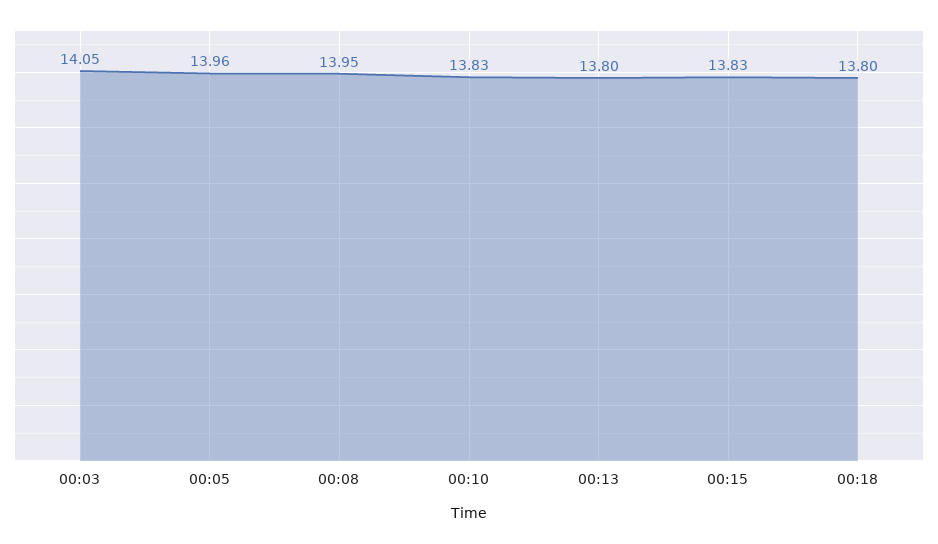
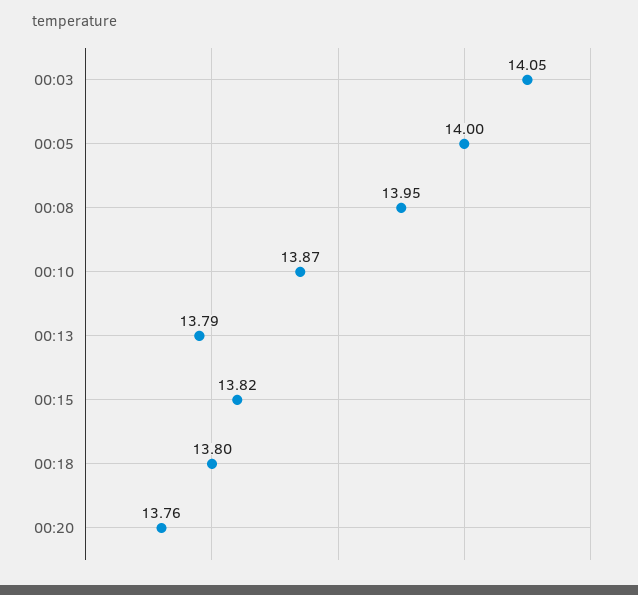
00:05: 13.96 -> 14
00:10: 13.83 -> 13.87
00:13: 13.8 -> 13.79
00:15: 13.83 -> 13.82
00:20: none -> 13.76

